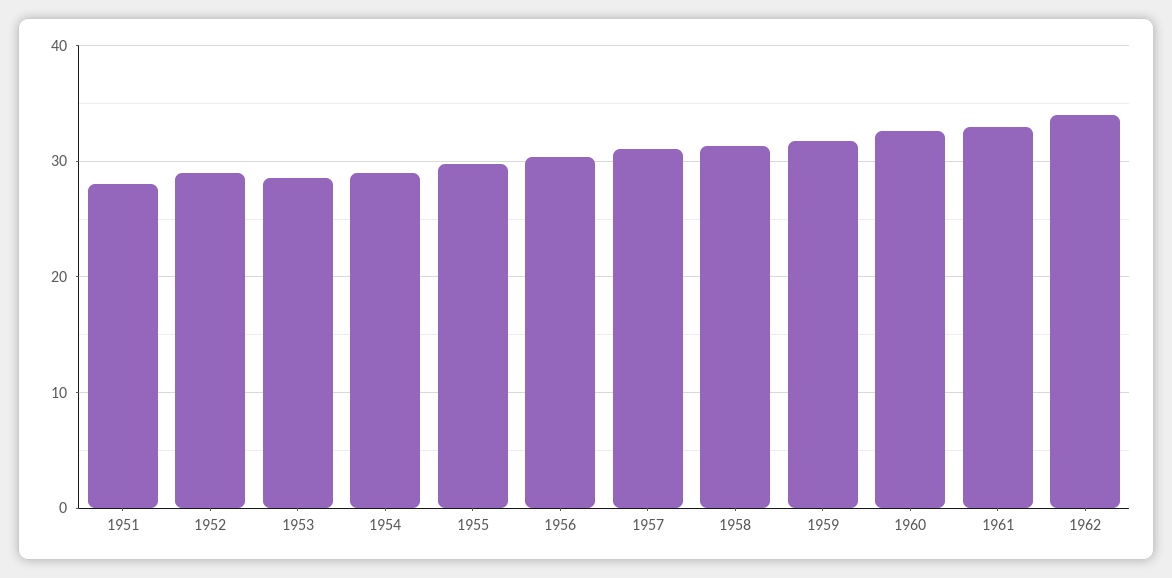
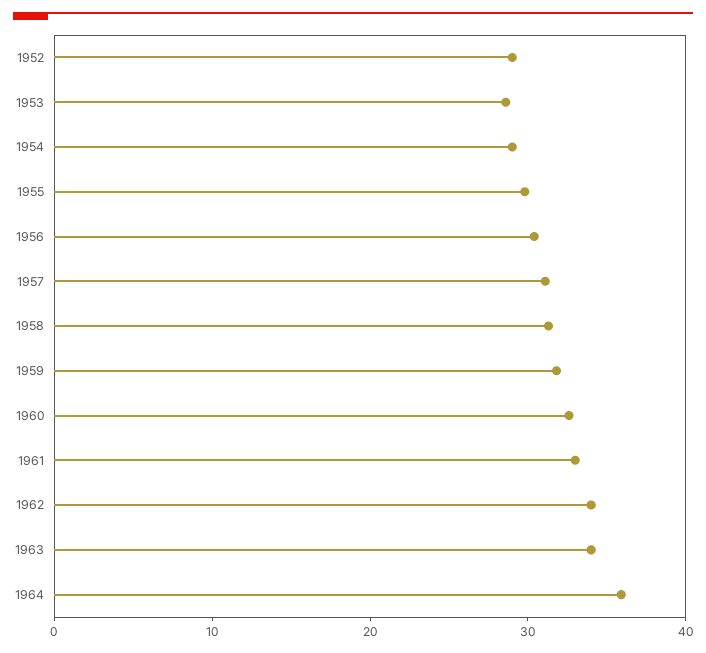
1951: 28 -> none
1963: none -> 34
1964: none -> 36

